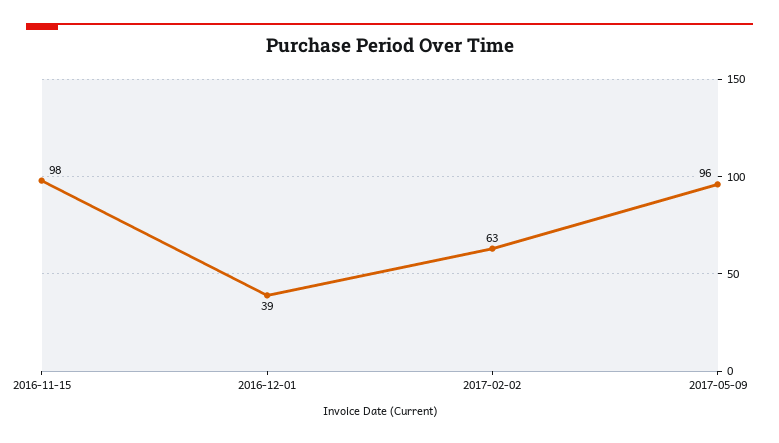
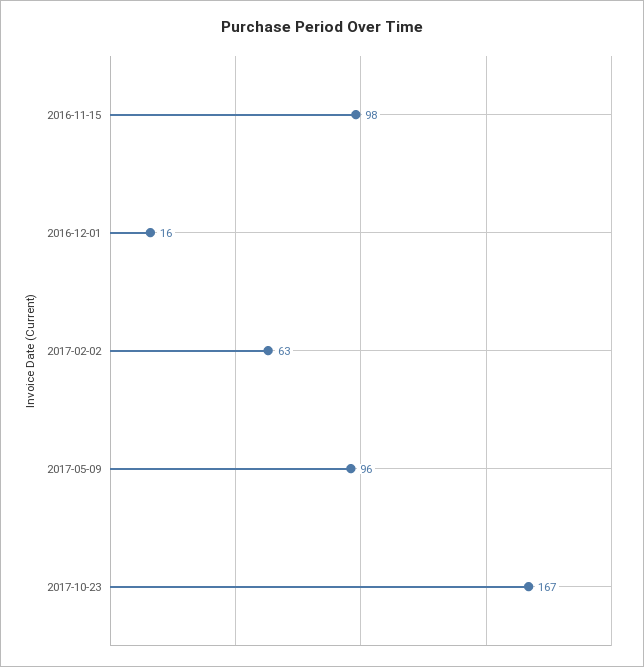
2016-12-01: 39 -> 16
2017-10-23: none -> 167

